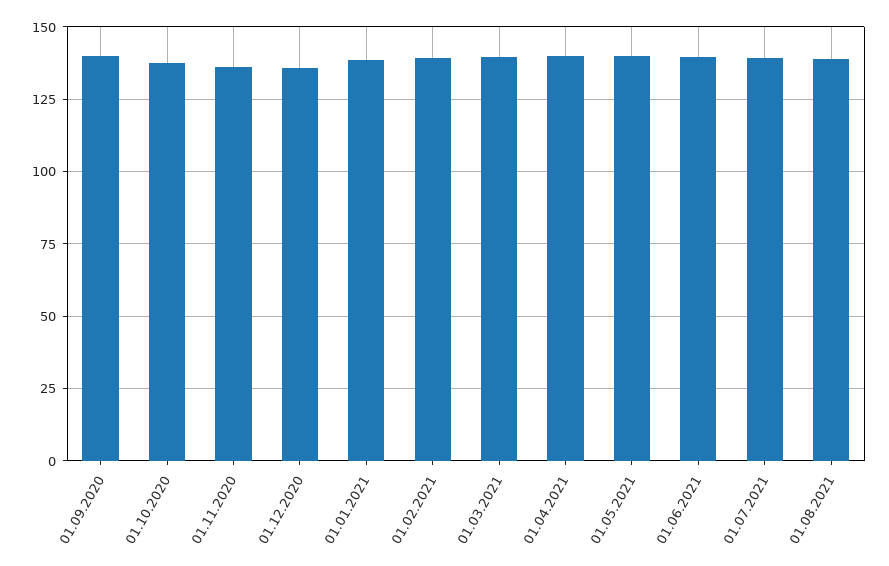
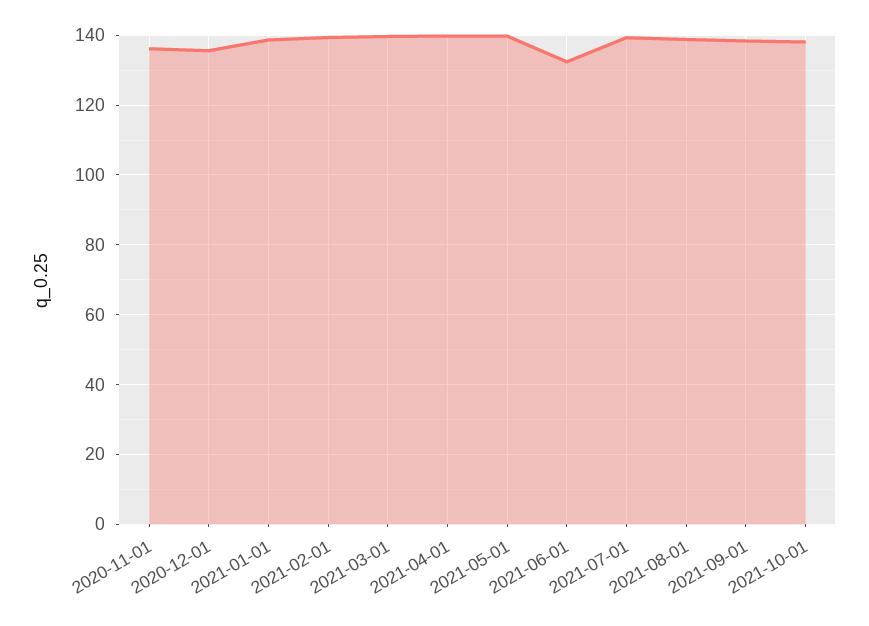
01.09.2020: 140 -> none
01.10.2020: 137.5 -> none
01.06.2021: 140 -> 132
2021-09-01: none -> 138
2021-10-01: none -> 138

